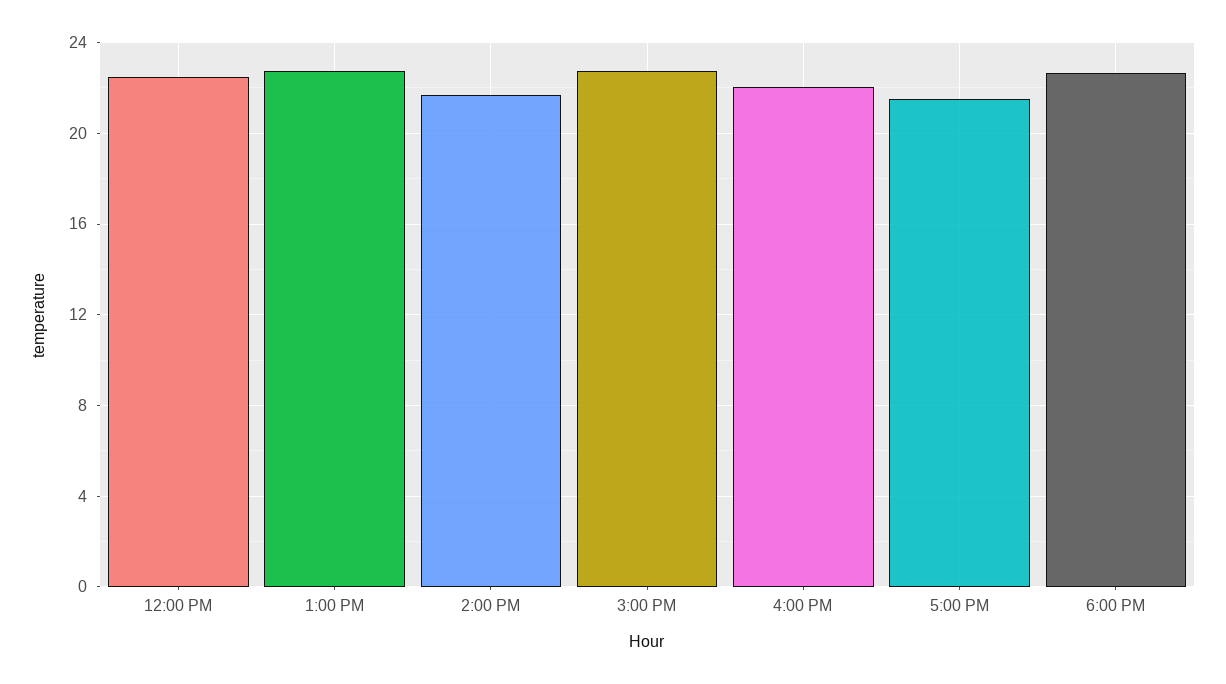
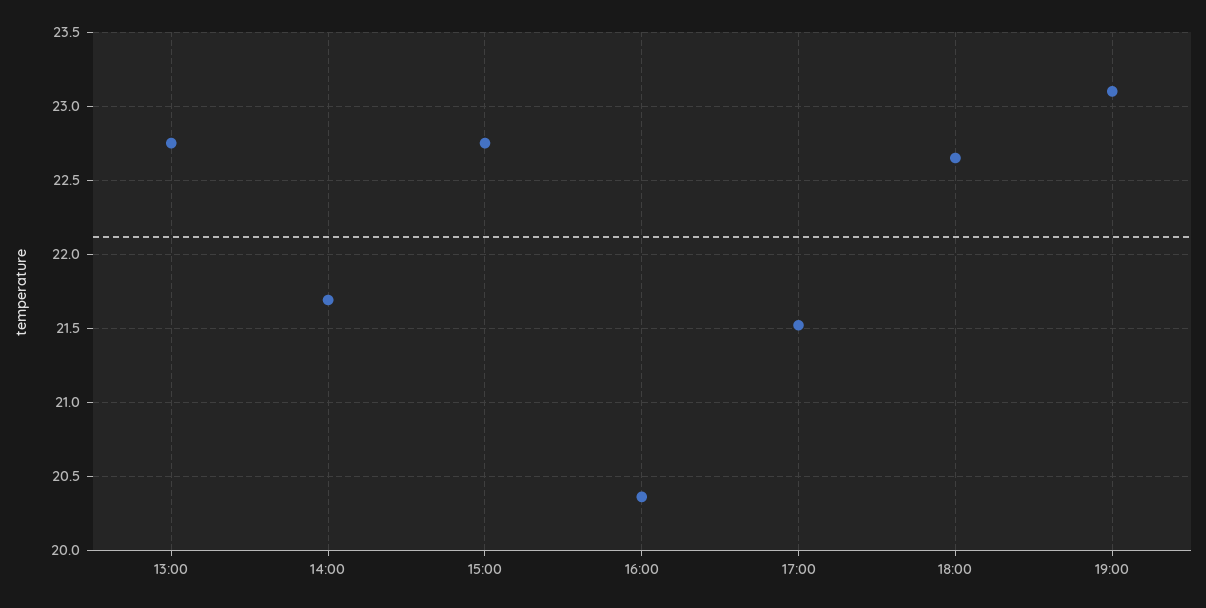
12:00 PM: 22.5 -> none
4:00 PM: 22 -> 20.35
19:00: none -> 23.1

